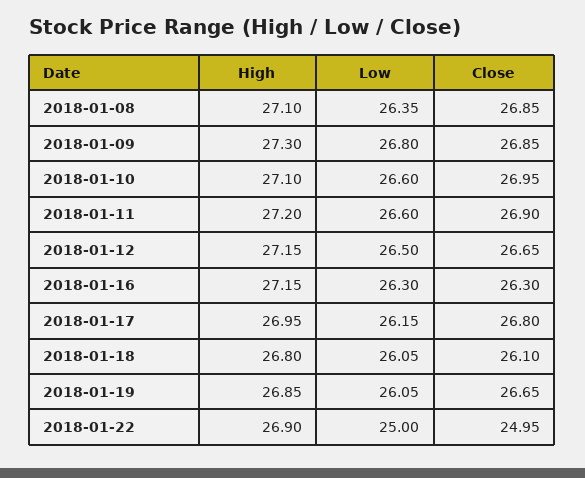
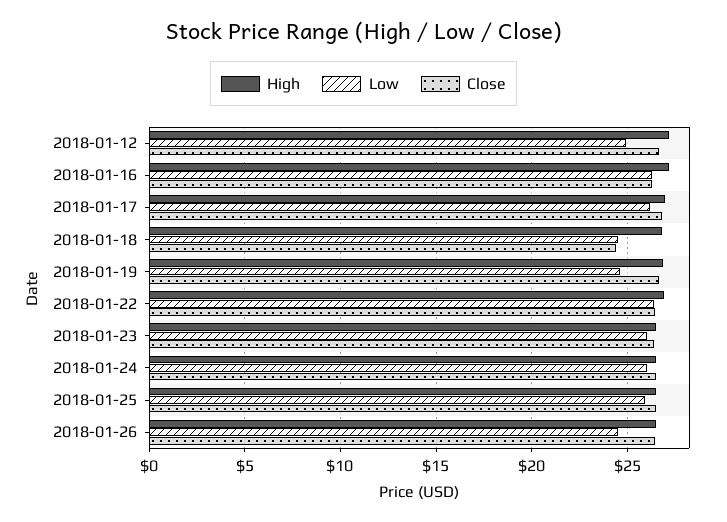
High, 2018-01-08: 27.1 -> none
Low, 2018-01-08: 26.35 -> none
Close, 2018-01-08: 26.85 -> none
High, 2018-01-09: 27.3 -> none
Low, 2018-01-09: 26.8 -> none
Close, 2018-01-09: 26.85 -> none
High, 2018-01-10: 27.1 -> none
Low, 2018-01-10: 26.6 -> none
Close, 2018-01-10: 26.95 -> none
High, 2018-01-11: 27.2 -> none
Low, 2018-01-11: 26.6 -> none
Close, 2018-01-11: 26.9 -> none
Low, 2018-01-12: 26.5 -> 25
Low, 2018-01-18: 26.05 -> 24.5
Close, 2018-01-18: 26.1 -> 24.5
Low, 2018-01-19: 26.05 -> 24.5
Low, 2018-01-22: 25 -> 26.5
Close, 2018-01-22: 24.95 -> 26.5
High, 2018-01-23: none -> 26.5
Low, 2018-01-23: none -> 26
Close, 2018-01-23: none -> 26.5
High, 2018-01-24: none -> 26.5
Low, 2018-01-24: none -> 26
Close, 2018-01-24: none -> 26.5
High, 2018-01-25: none -> 26.5
Low, 2018-01-25: none -> 26
Close, 2018-01-25: none -> 26.5
High, 2018-01-26: none -> 26.5
Low, 2018-01-26: none -> 24.5
Close, 2018-01-26: none -> 26.5

